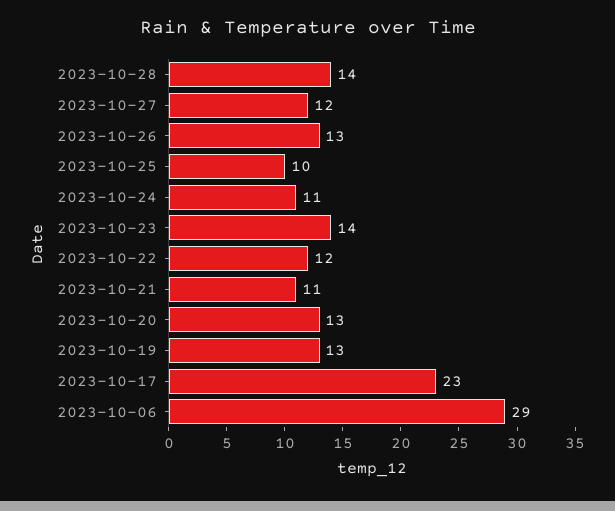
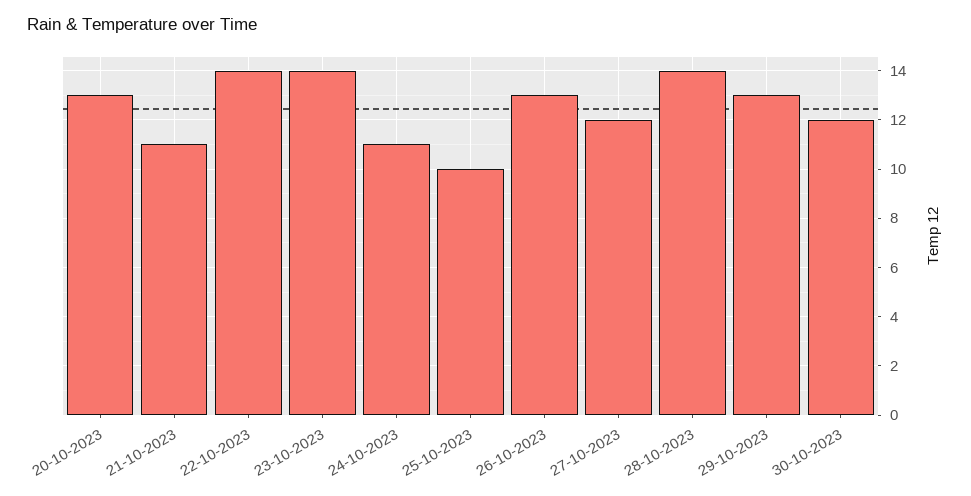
2023-10-22: 12 -> 14
2023-10-19: 13 -> none
2023-10-17: 23 -> none
2023-10-06: 29 -> none
29-10-2023: none -> 13
30-10-2023: none -> 12

